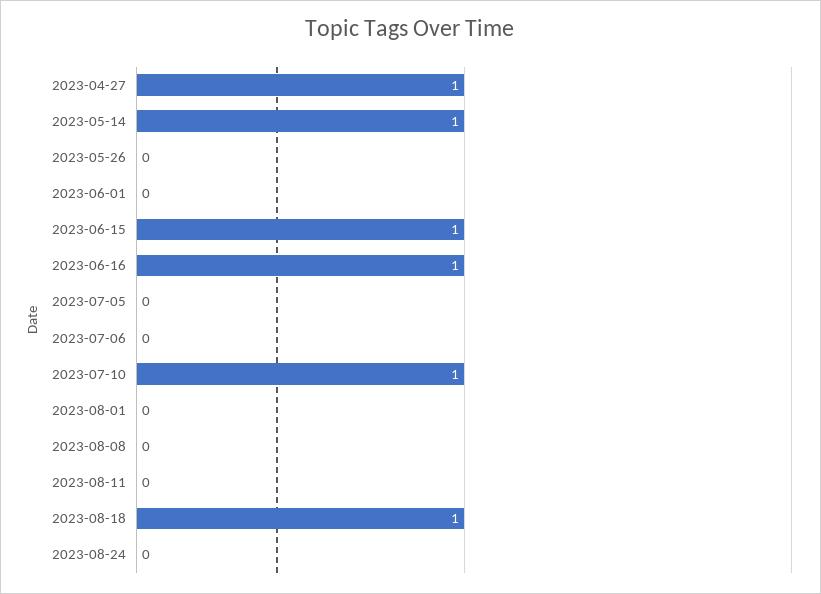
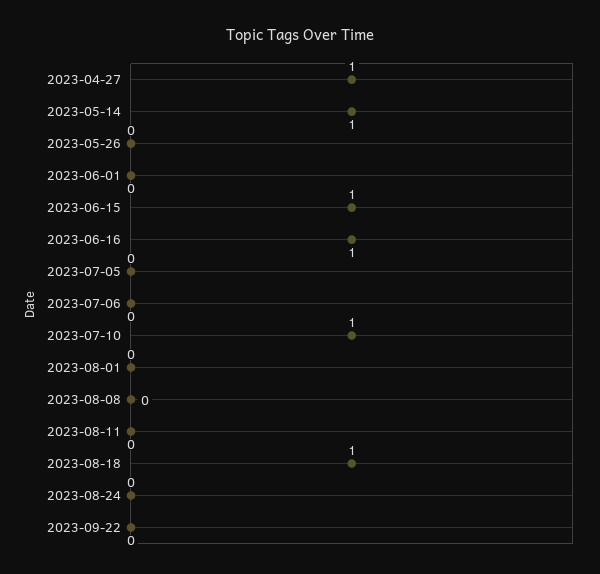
2023-09-22: none -> 0

